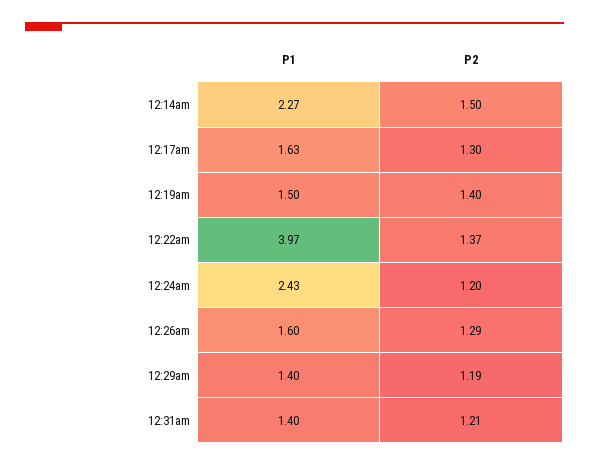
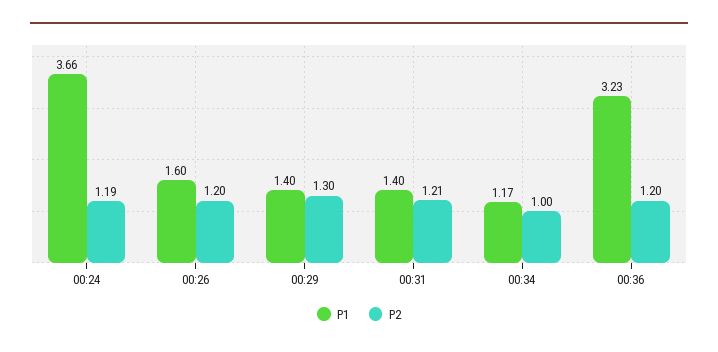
P1, 12:14am: 2.27 -> none
P2, 12:14am: 1.5 -> none
P1, 12:17am: 1.63 -> none
P2, 12:17am: 1.3 -> none
P1, 12:19am: 1.5 -> none
P2, 12:19am: 1.4 -> none
P1, 12:22am: 3.97 -> none
P2, 12:22am: 1.37 -> none
P1, 12:24am: 2.43 -> 3.66
P2, 12:24am: 1.2 -> 1.19
P2, 12:26am: 1.29 -> 1.2
P2, 12:29am: 1.19 -> 1.3
P1, 00:34: none -> 1.17
P2, 00:34: none -> 1
P1, 00:36: none -> 3.23
P2, 00:36: none -> 1.2

